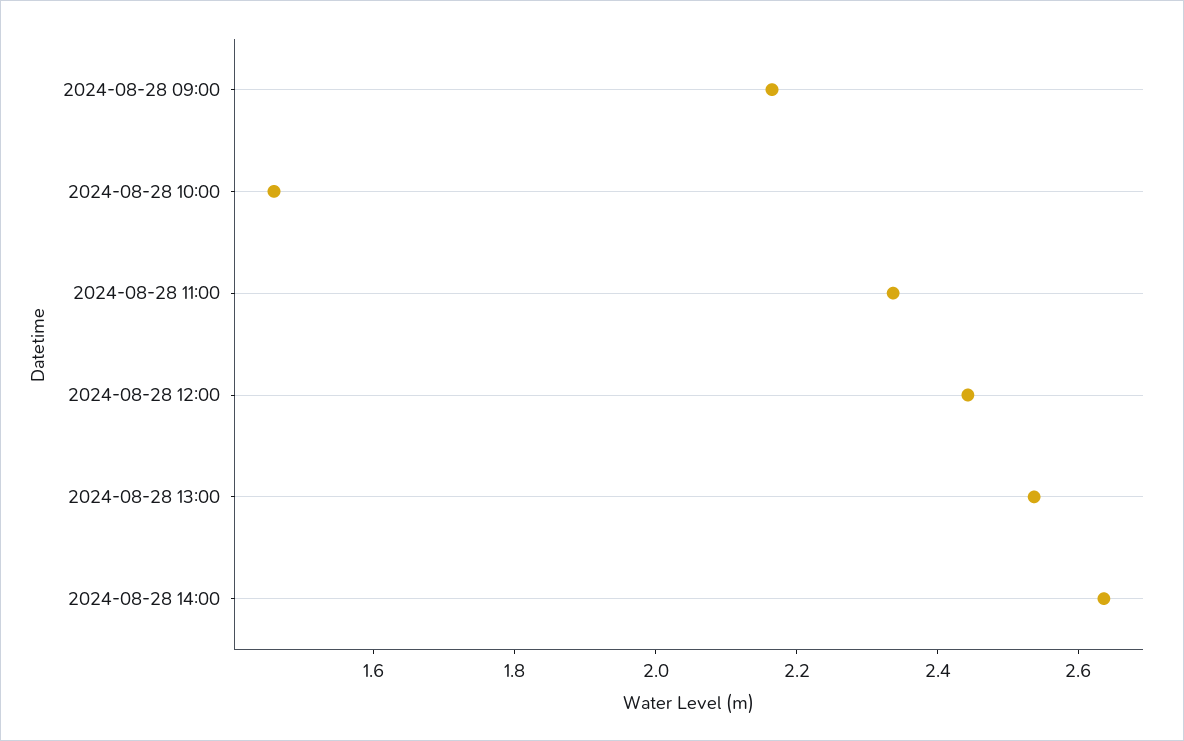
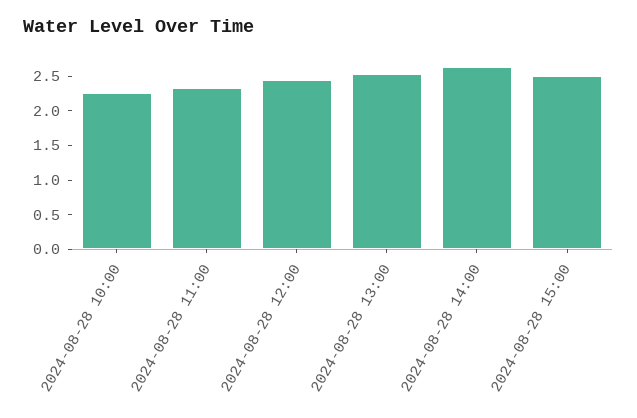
2024-08-28 09:00: 2.15 -> none
2024-08-28 10:00: 1.45 -> 2.25
2024-08-28 15:00: none -> 2.5

